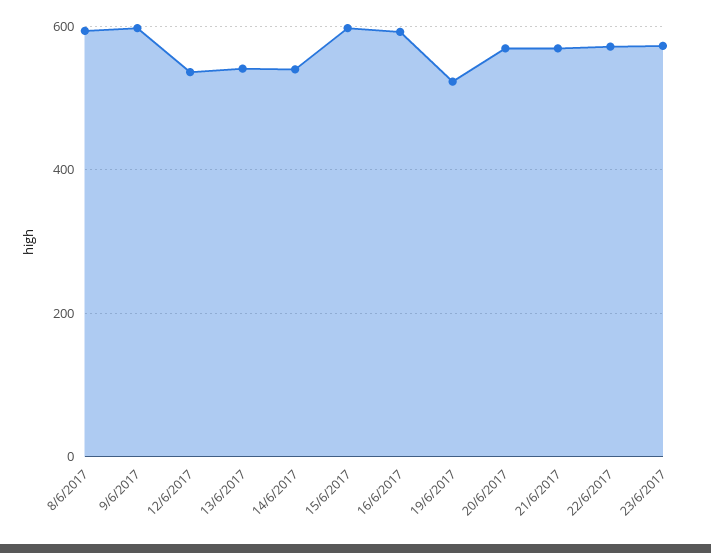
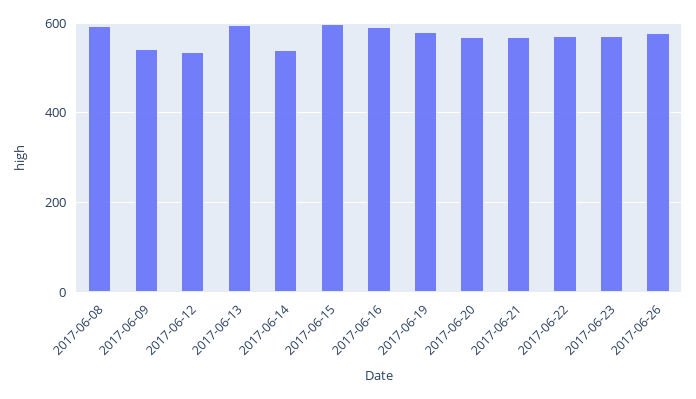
9/6/2017: 600 -> 540
13/6/2017: 540 -> 600
19/6/2017: 520 -> 580
2017-06-26: none -> 580

